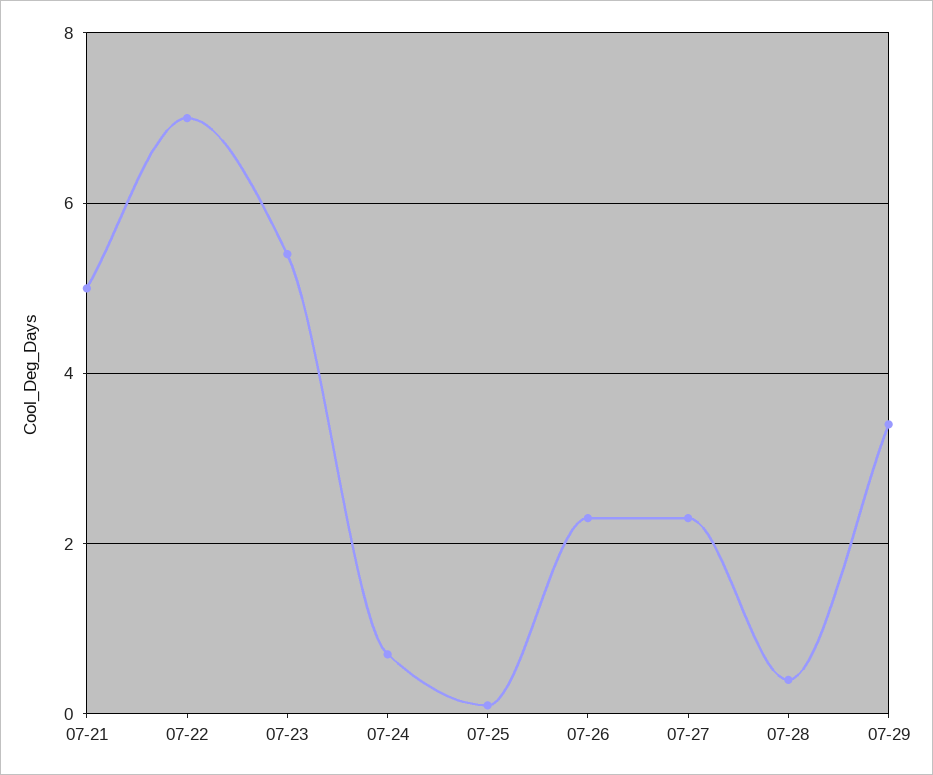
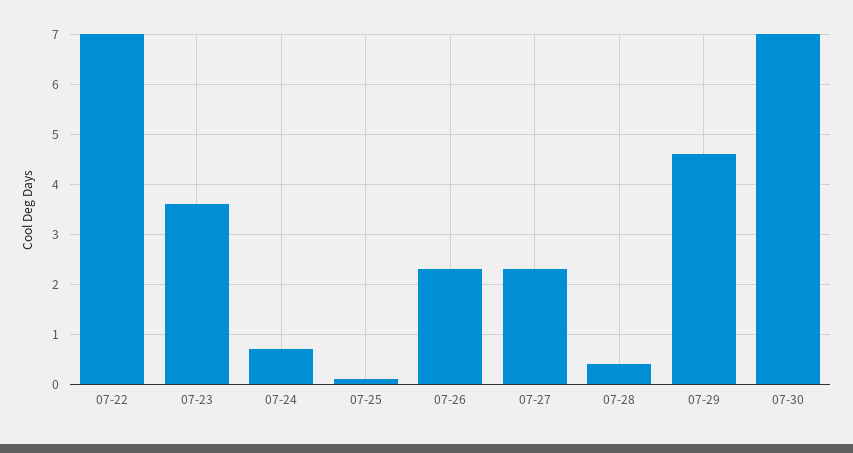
07-21: 5 -> none
07-23: 5.5 -> 3.5
07-29: 3.5 -> 4.5
07-30: none -> 7

